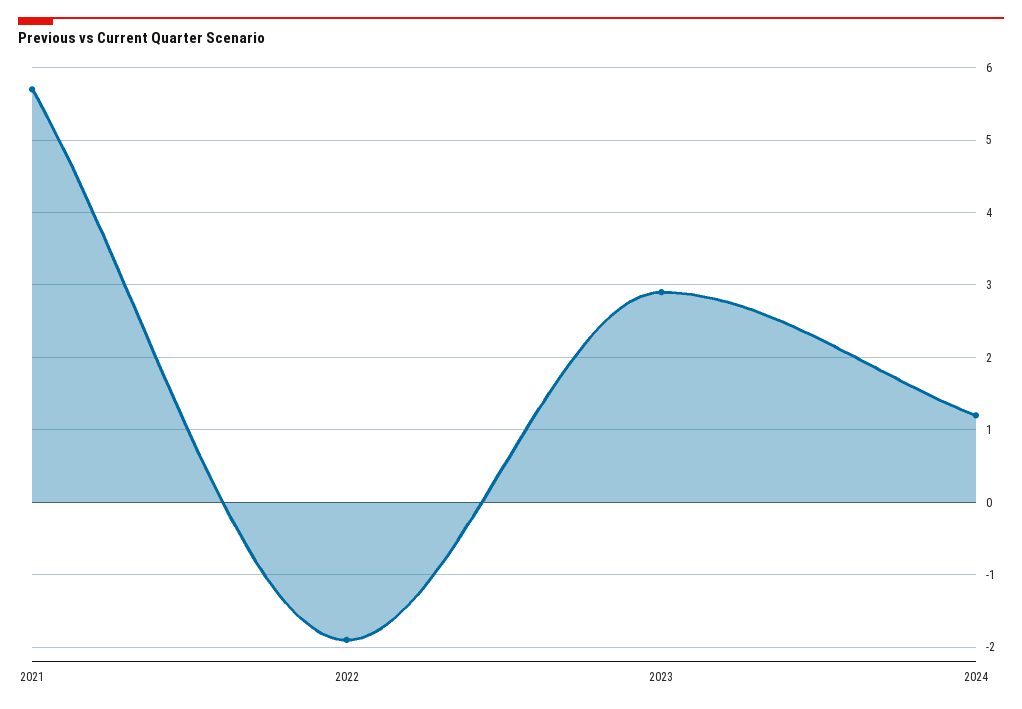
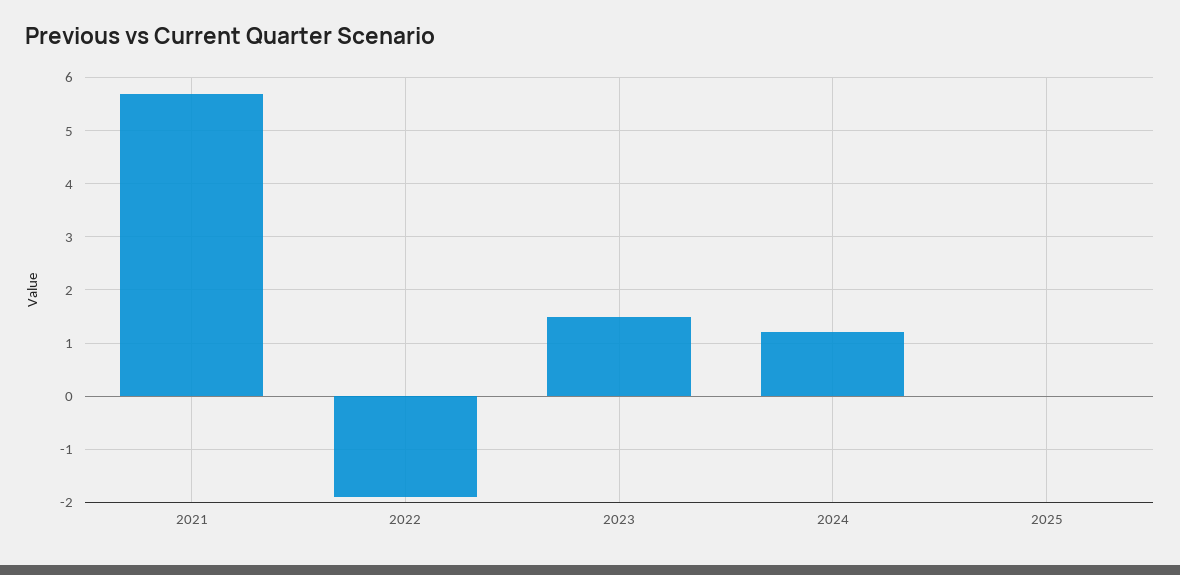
2023: 2.9 -> 1.5
2025: none -> 0

